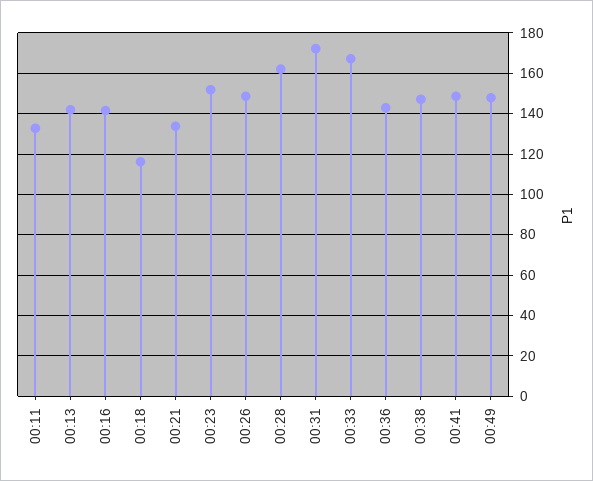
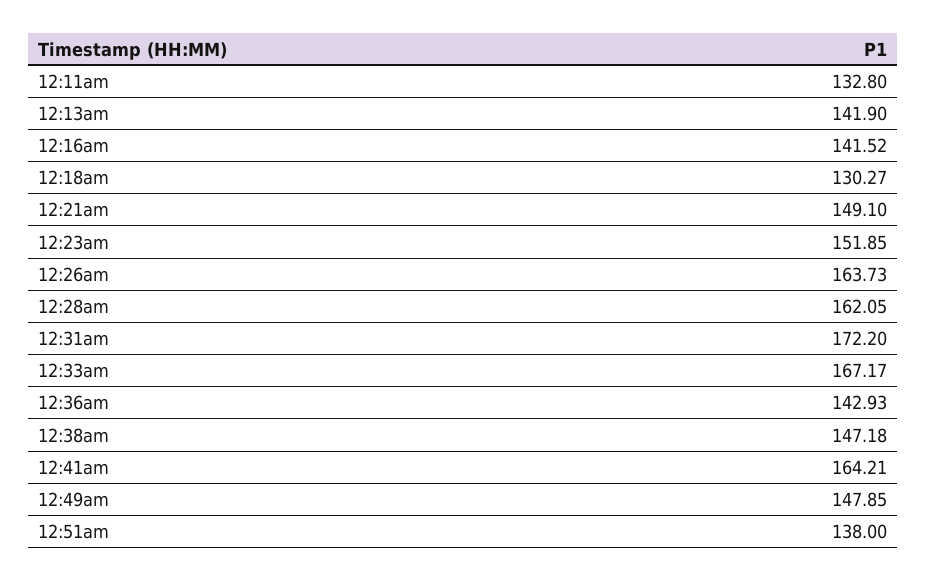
00:18: 115 -> 130.27
00:21: 135 -> 149.1
00:26: 150 -> 163.73
00:41: 150 -> 164.21
12:51am: none -> 138

